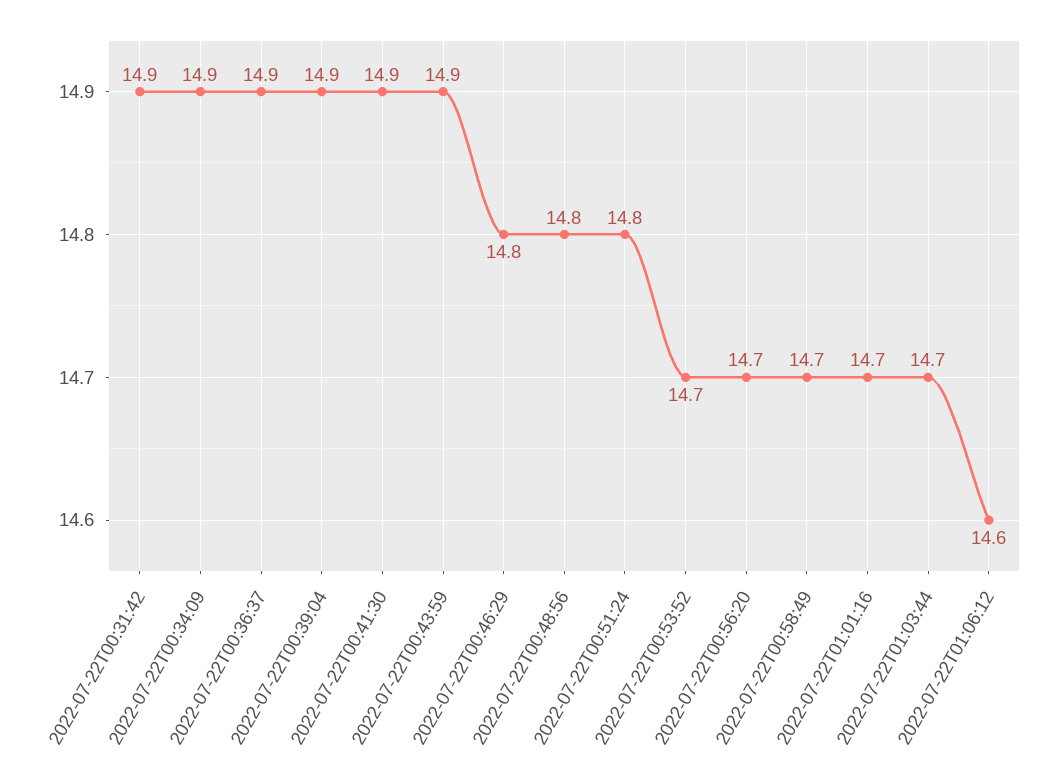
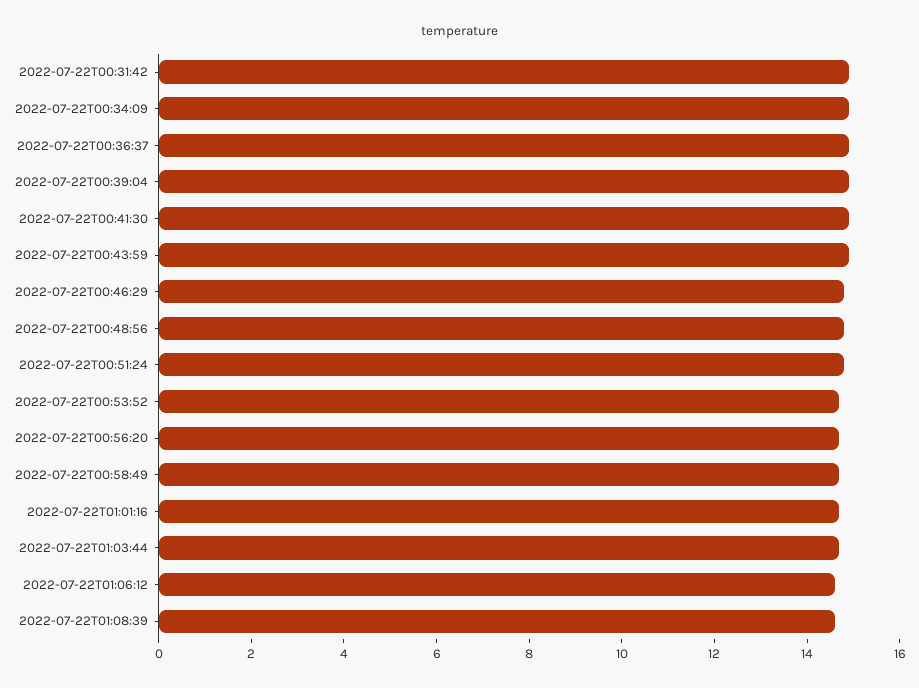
2022-07-22T01:08:39: none -> 14.5

